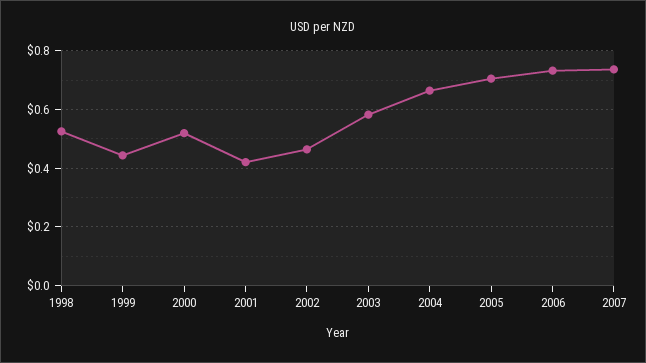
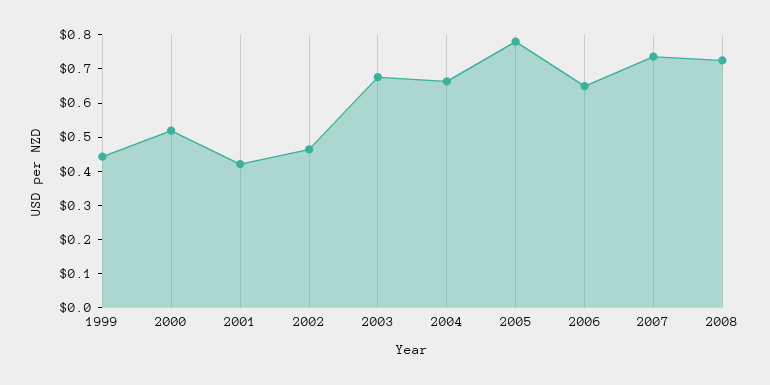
1998: 0.525 -> none
2003: 0.575 -> 0.675
2005: 0.7 -> 0.775
2006: 0.725 -> 0.65
2008: none -> 0.725

